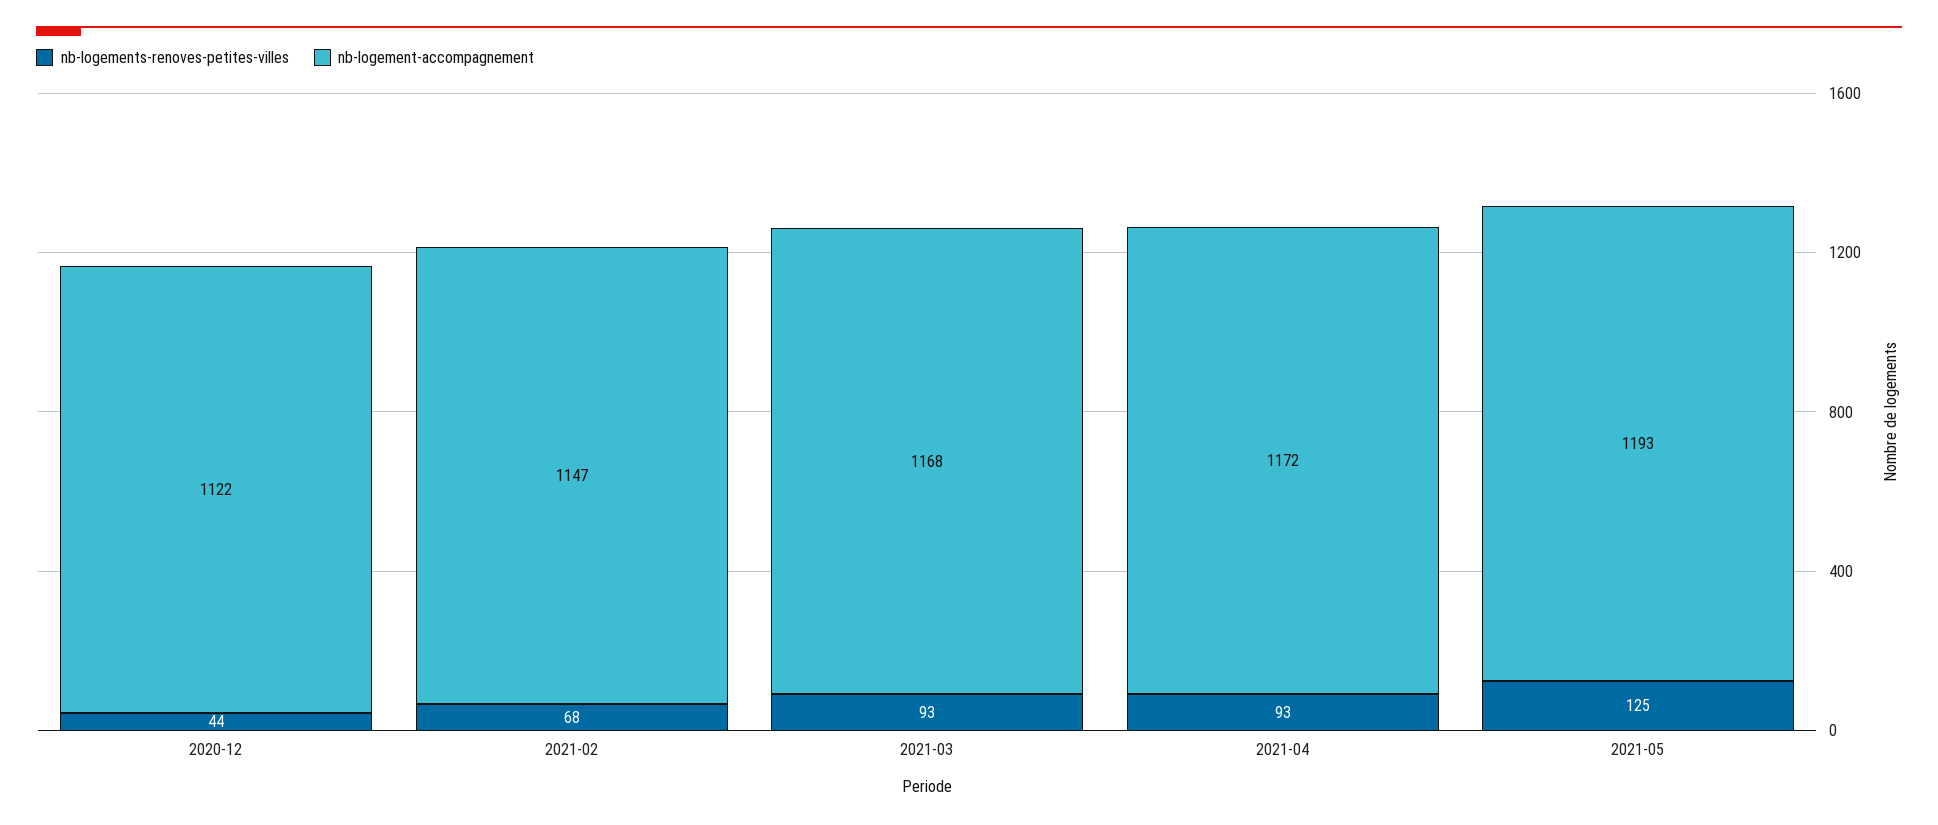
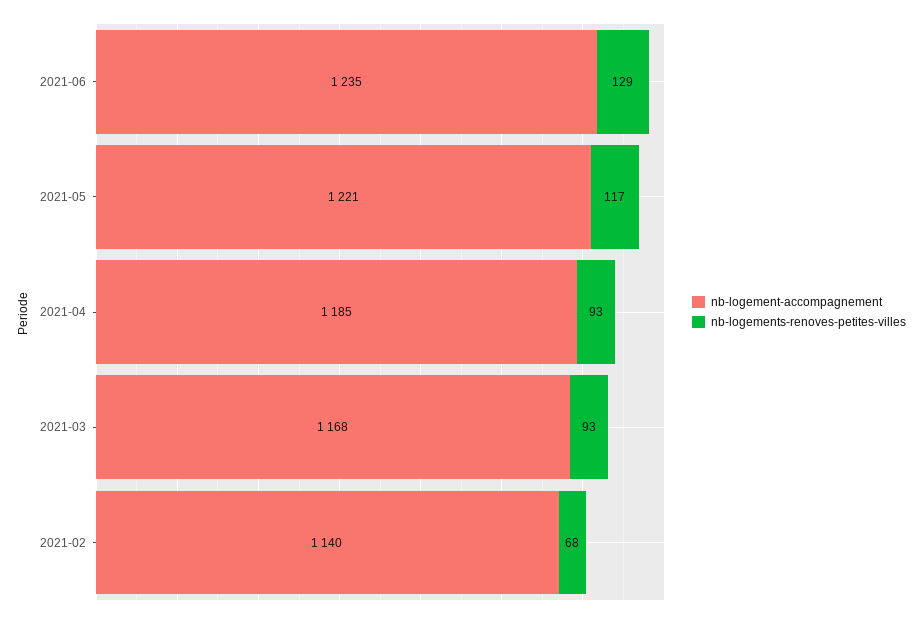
nb-logements-renoves-petites-villes, 2020-12: 44 -> none
nb-logement-accompagnement, 2020-12: 1122 -> none
nb-logement-accompagnement, 2021-02: 1147 -> 1140
nb-logement-accompagnement, 2021-04: 1172 -> 1185
nb-logements-renoves-petites-villes, 2021-05: 125 -> 117
nb-logement-accompagnement, 2021-05: 1193 -> 1221
nb-logement-accompagnement, 2021-06: none -> 1235
nb-logements-renoves-petites-villes, 2021-06: none -> 129

